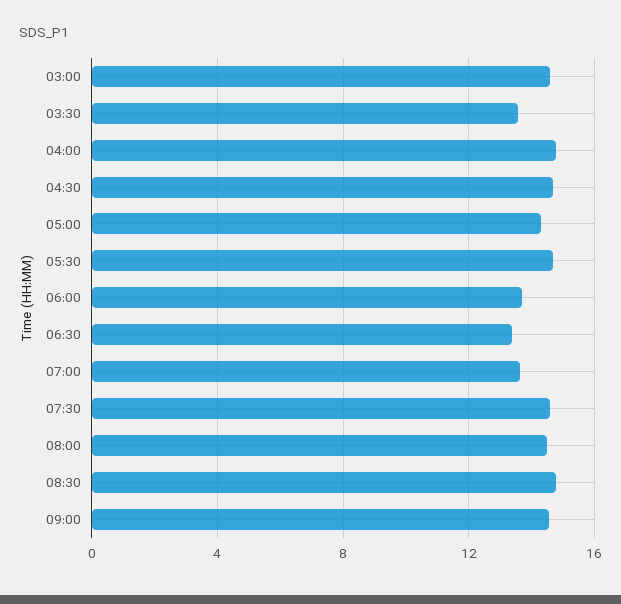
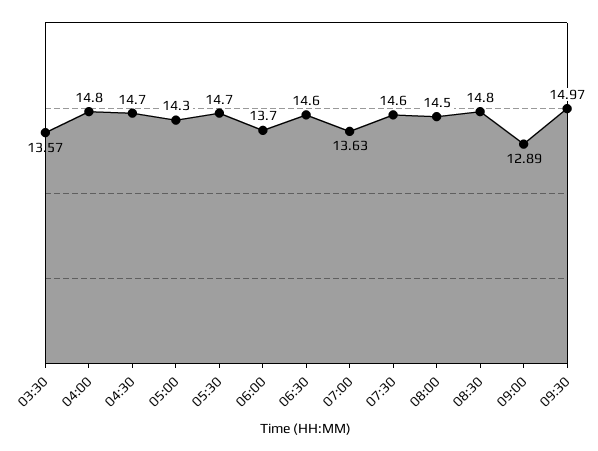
03:00: 14.5 -> none
06:30: 13.5 -> 14.6
09:00: 14.5 -> 12.89
09:30: none -> 14.97

